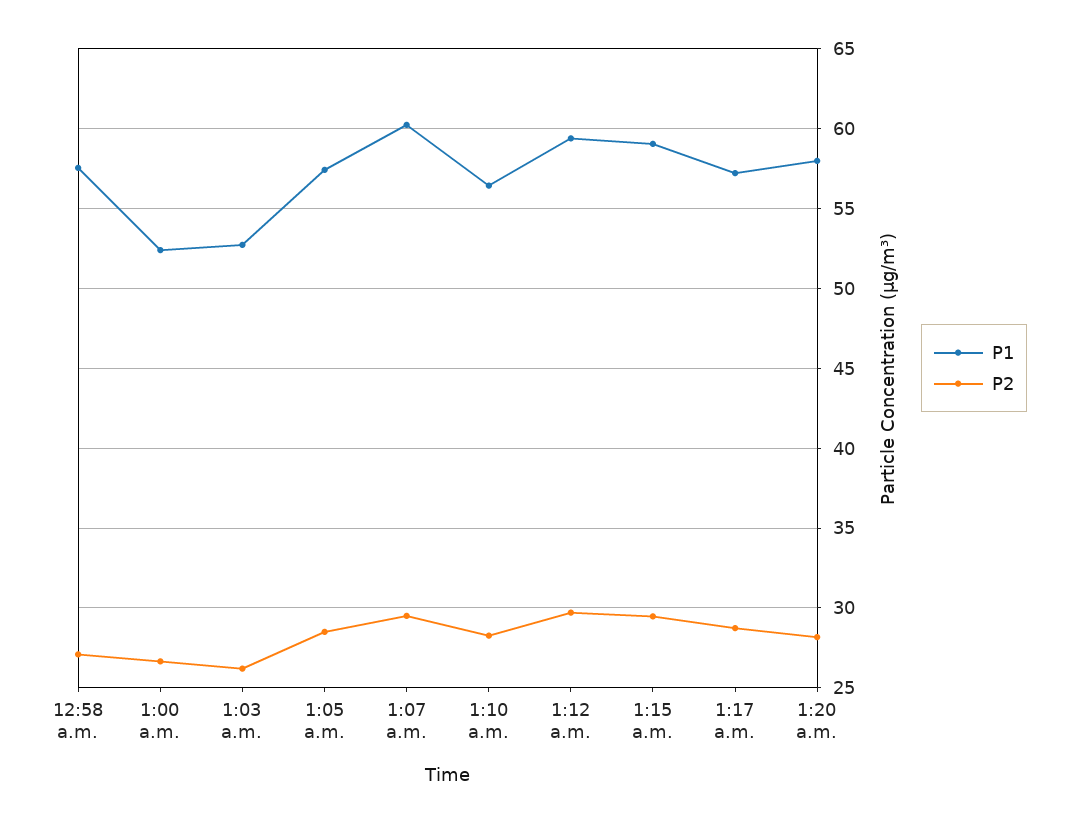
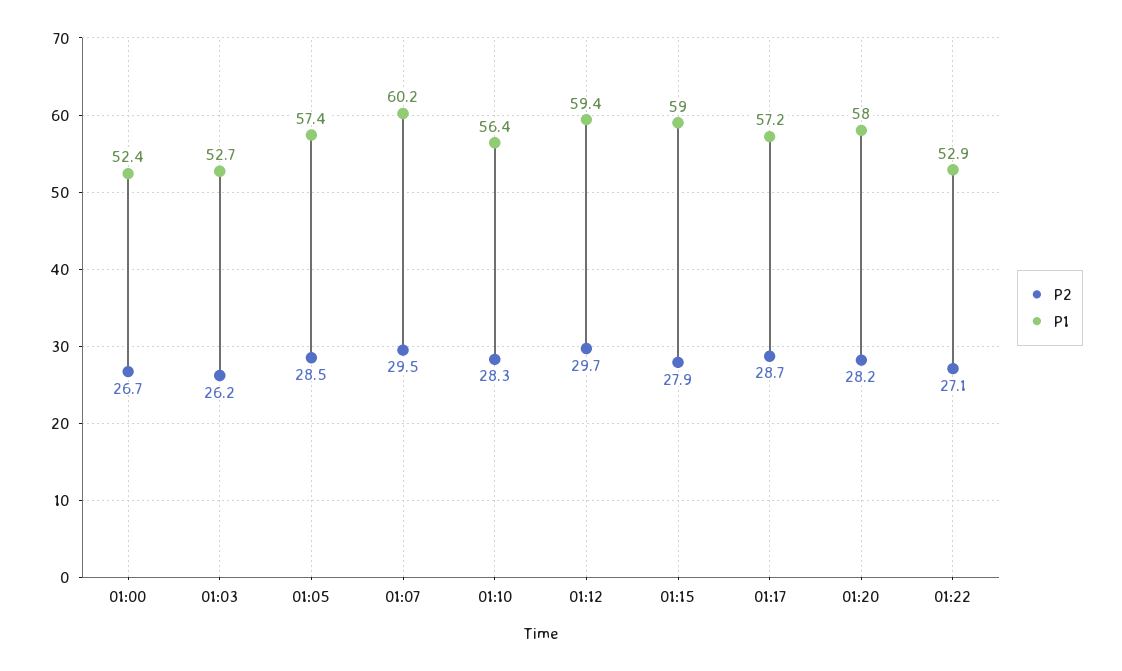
P1, 12:58 a.m.: 57.5 -> none
P2, 12:58 a.m.: 27 -> none
P2, 1:15 a.m.: 29.5 -> 27.9
P2, 01:22: none -> 27.1
P1, 01:22: none -> 52.9

